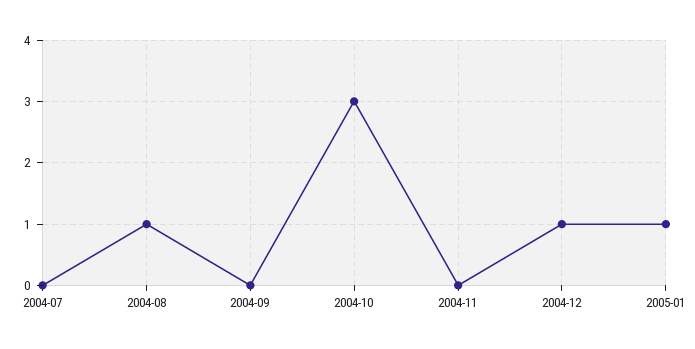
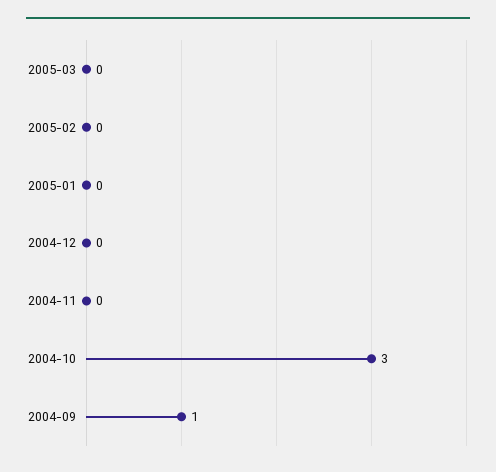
2004-07: 0 -> none
2004-08: 1 -> none
2004-09: 0 -> 1
2004-12: 1 -> 0
2005-01: 1 -> 0
2005-03: none -> 0
2005-02: none -> 0

